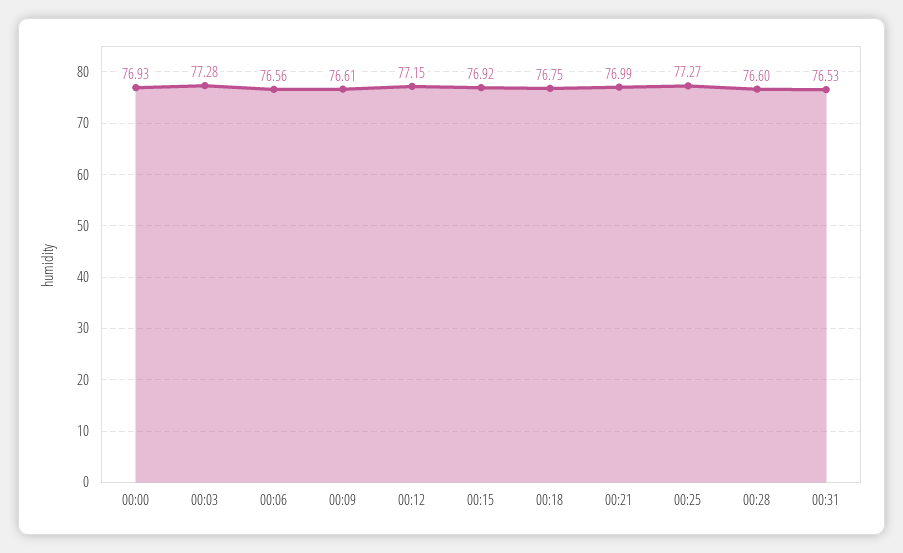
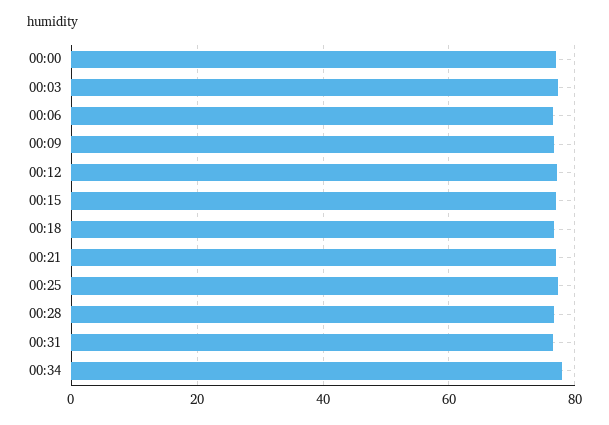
00:34: none -> 78

